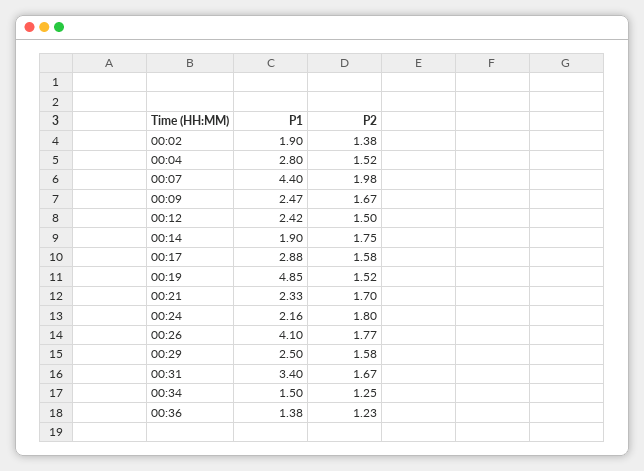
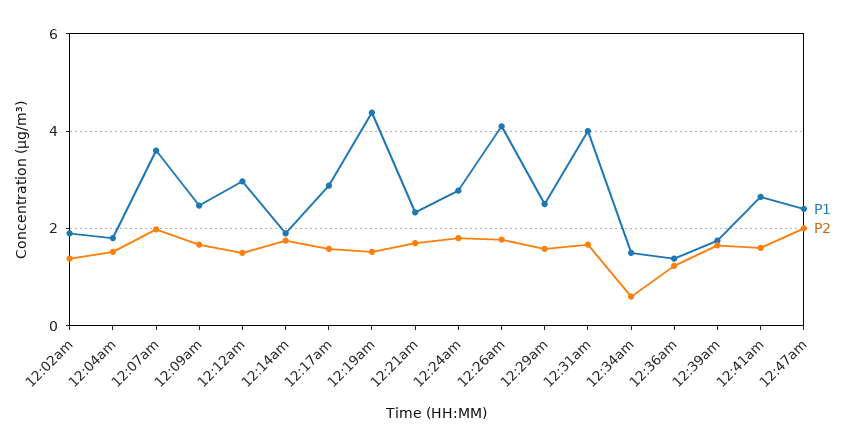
P1, 00:04: 2.8 -> 1.8
P1, 00:07: 4.4 -> 3.6
P1, 00:12: 2.42 -> 3
P1, 00:19: 4.85 -> 4.4
P1, 00:24: 2.16 -> 2.8
P1, 00:31: 3.4 -> 4
P2, 00:34: 1.25 -> 0.6
P1, 12:39am: none -> 1.8
P2, 12:39am: none -> 1.6
P1, 12:41am: none -> 2.6
P2, 12:41am: none -> 1.6
P1, 12:47am: none -> 2.4
P2, 12:47am: none -> 2

